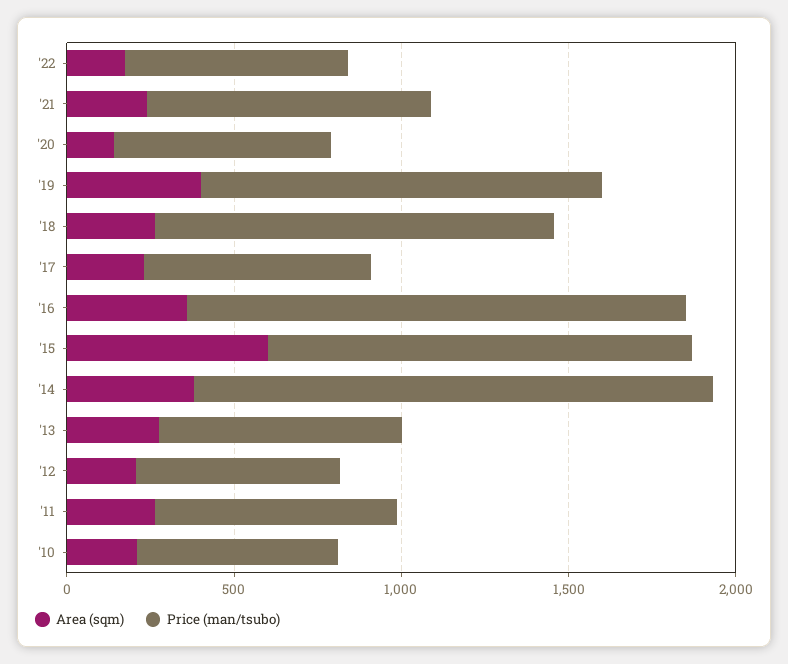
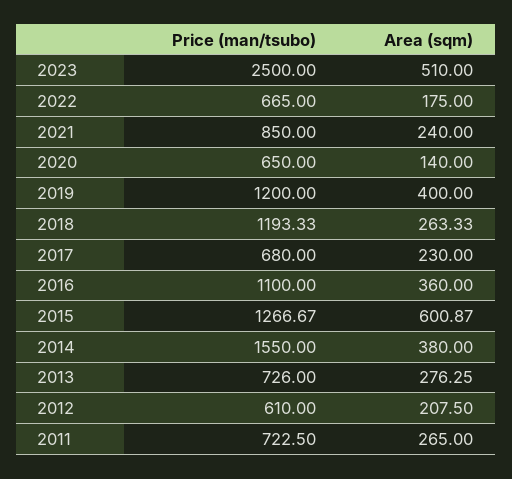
Price (man/tsubo), '16: 1500 -> 1100
Area (sqm), '10: 200 -> none
Price (man/tsubo), '10: 600 -> none
Price (man/tsubo), 2023: none -> 2500
Area (sqm), 2023: none -> 510

